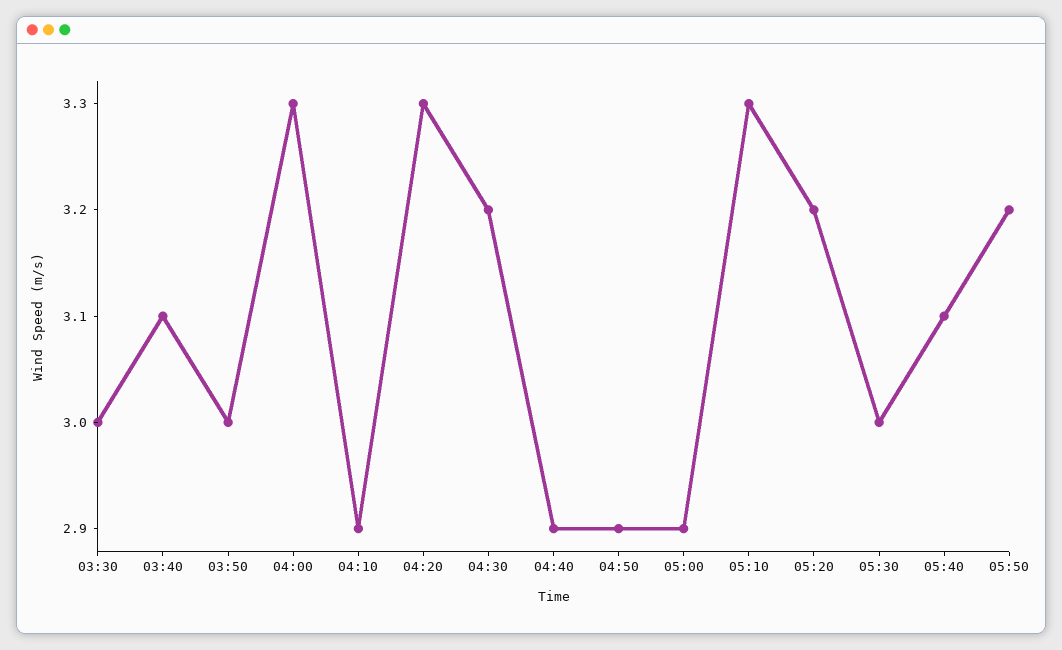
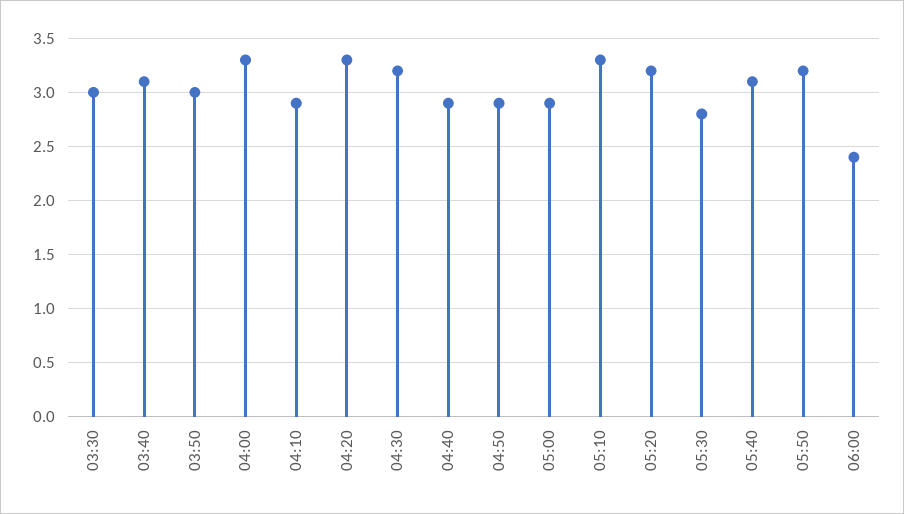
05:30: 3 -> 2.8
06:00: none -> 2.4

